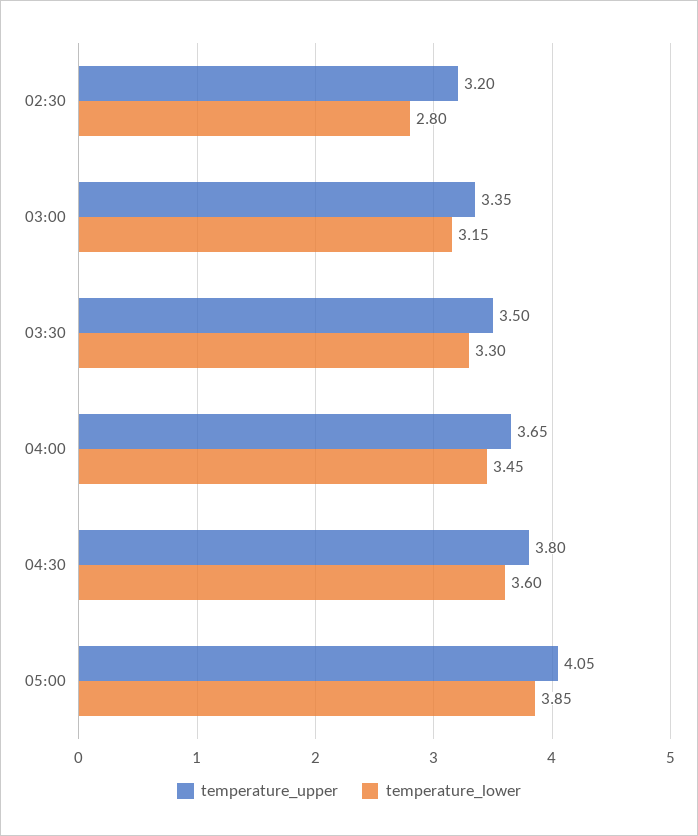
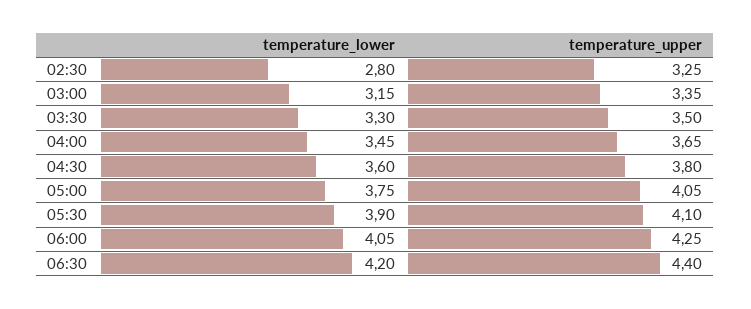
temperature_upper, 02:30: 3.2 -> 3.25
temperature_lower, 05:00: 3.85 -> 3.75
temperature_lower, 05:30: none -> 3.9
temperature_upper, 05:30: none -> 4.1
temperature_lower, 06:00: none -> 4.05
temperature_upper, 06:00: none -> 4.25
temperature_lower, 06:30: none -> 4.2
temperature_upper, 06:30: none -> 4.4

